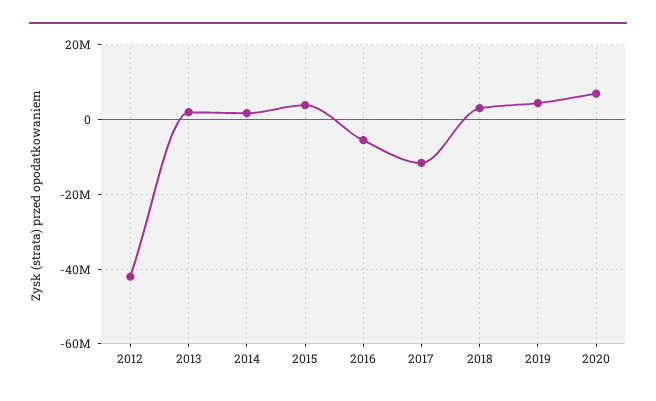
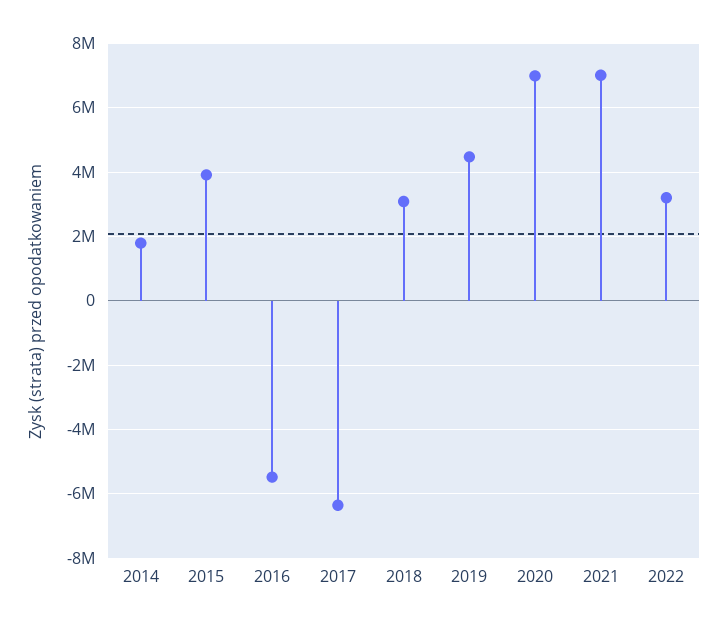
2012: -42000000 -> none
2013: 2000000 -> none
2017: -12000000 -> -6400000
2021: none -> 7000000
2022: none -> 3200000

